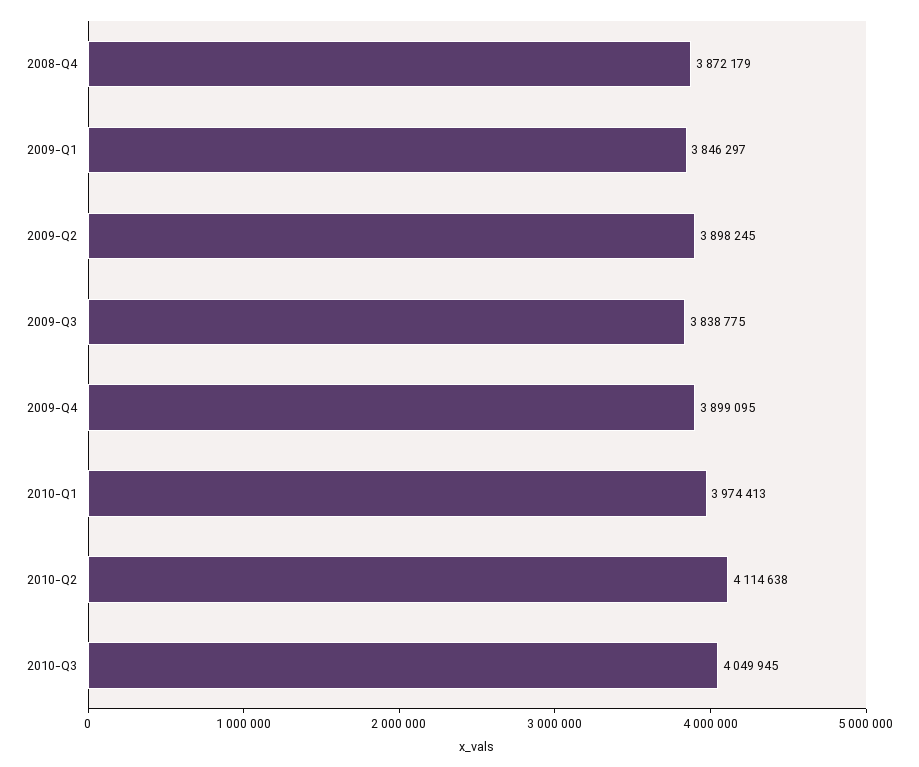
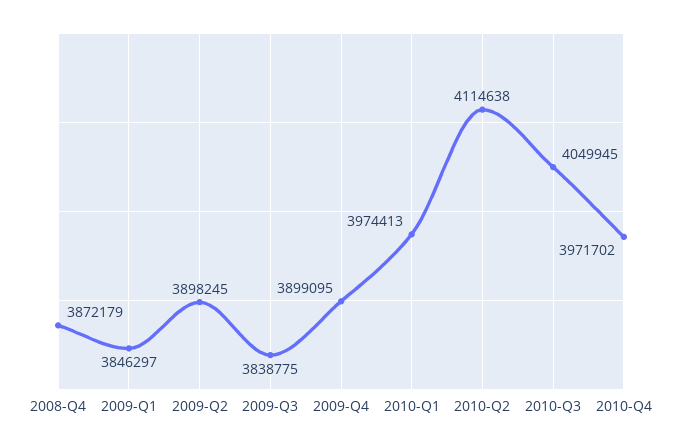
2010-Q4: none -> 3971702

